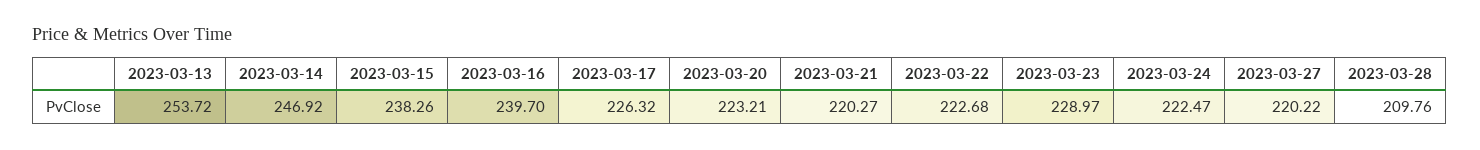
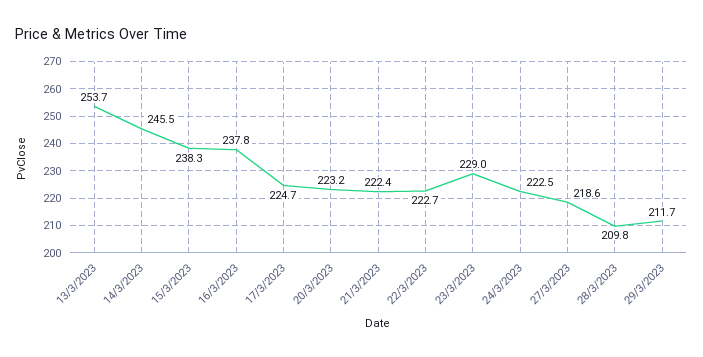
2023-03-14: 246.92 -> 245.5
2023-03-16: 239.7 -> 237.8
2023-03-17: 226.32 -> 224.7
2023-03-21: 220.27 -> 222.4
2023-03-27: 220.22 -> 218.6
29/3/2023: none -> 211.7

